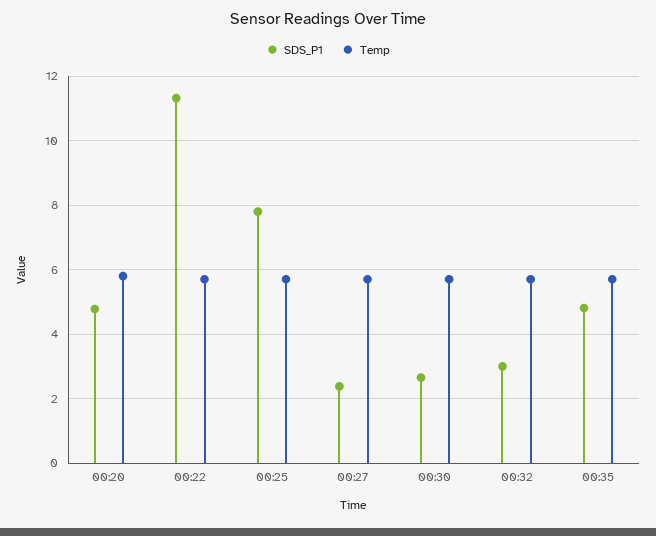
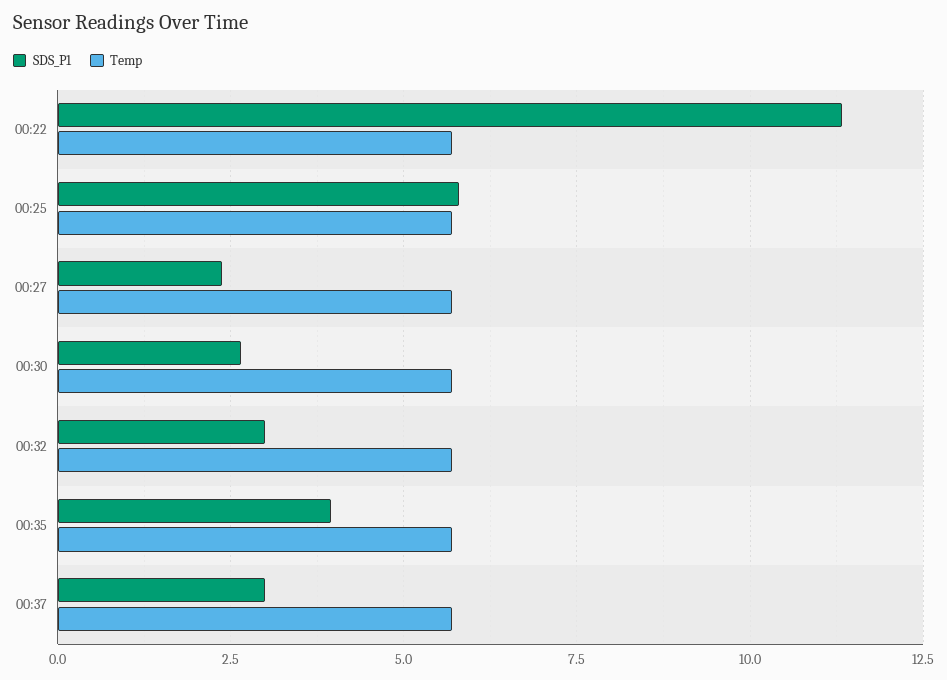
SDS_P1, 00:20: 4.8 -> none
Temp, 00:20: 5.8 -> none
SDS_P1, 00:25: 7.8 -> 5.75
SDS_P1, 00:35: 4.8 -> 4
SDS_P1, 00:37: none -> 3
Temp, 00:37: none -> 5.75

